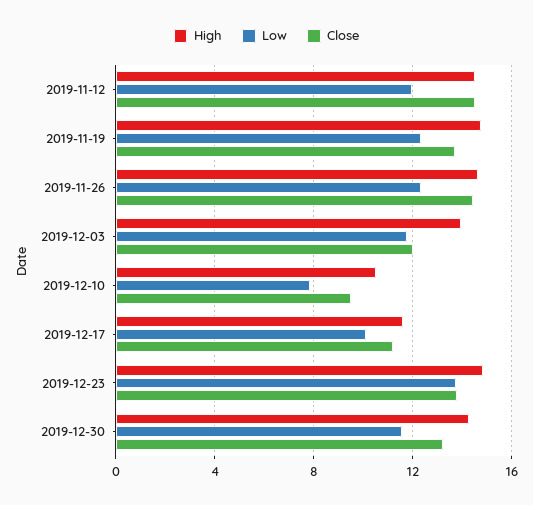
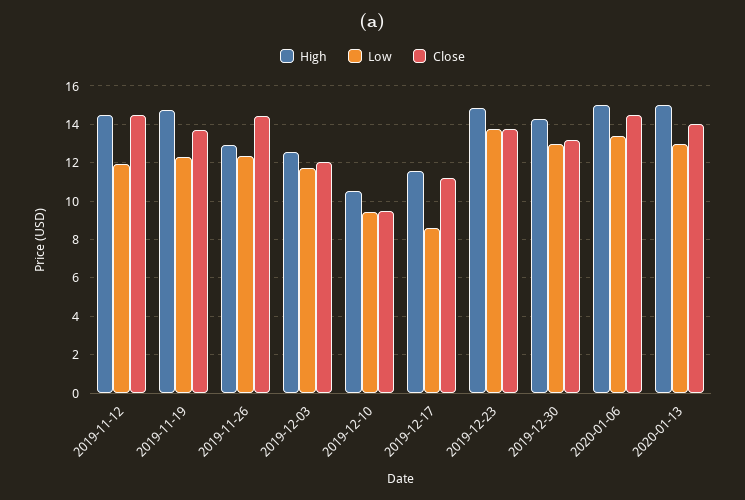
High, 2019-11-26: 14.5 -> 13
High, 2019-12-03: 14 -> 12.5
Low, 2019-12-10: 8 -> 9.5
Low, 2019-12-17: 10 -> 8.5
Low, 2019-12-30: 11.5 -> 13
High, 2020-01-06: none -> 15
Low, 2020-01-06: none -> 13.5
Close, 2020-01-06: none -> 14.5
High, 2020-01-13: none -> 15
Low, 2020-01-13: none -> 13
Close, 2020-01-13: none -> 14

